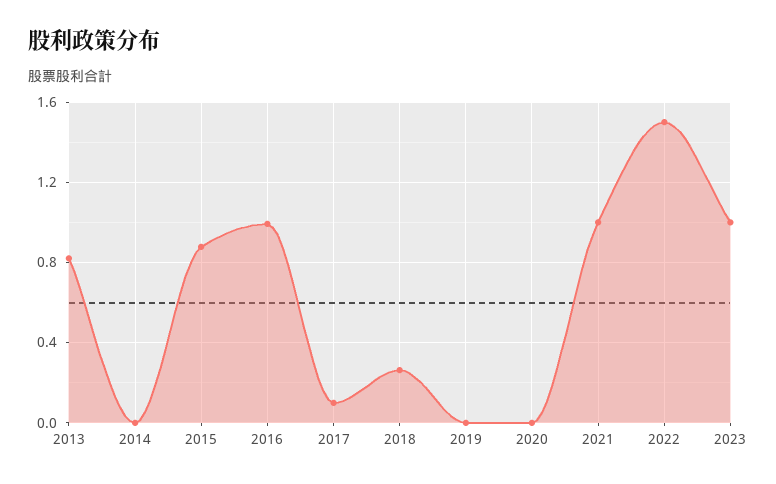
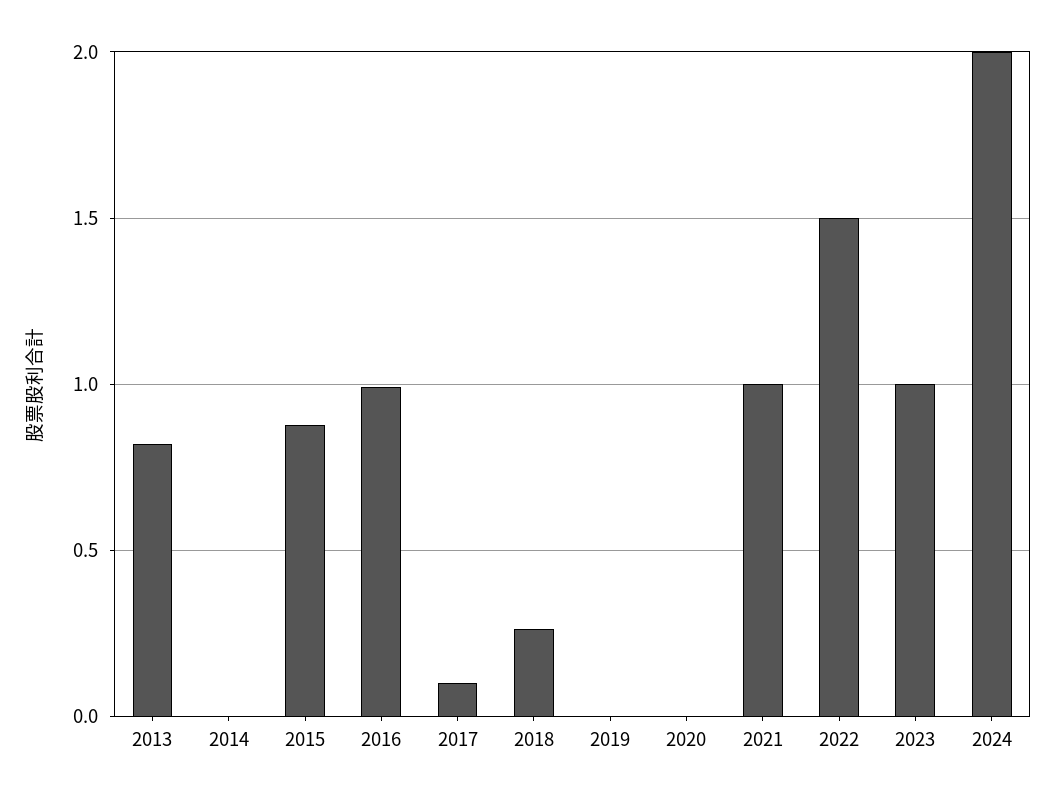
2024: none -> 2

